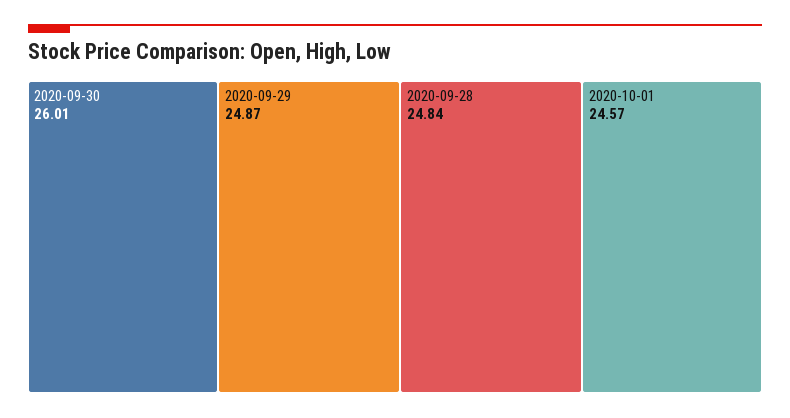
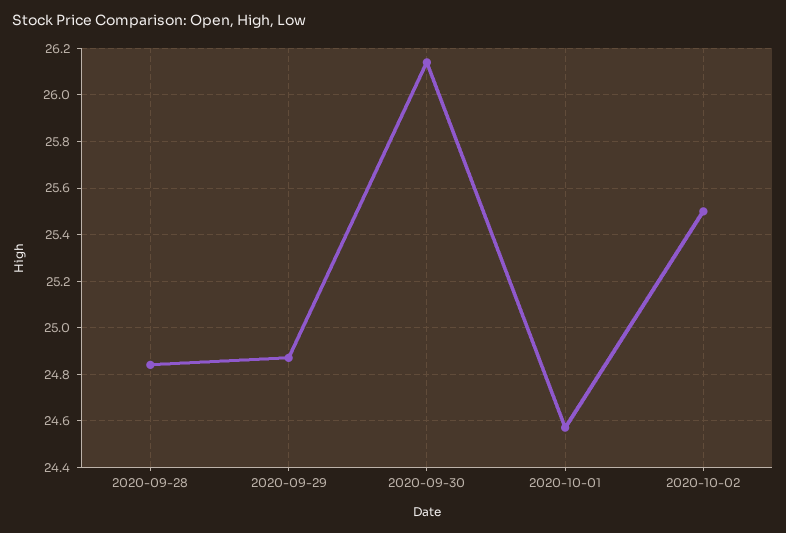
2020-09-30: 26.01 -> 26.15
2020-10-02: none -> 25.5

